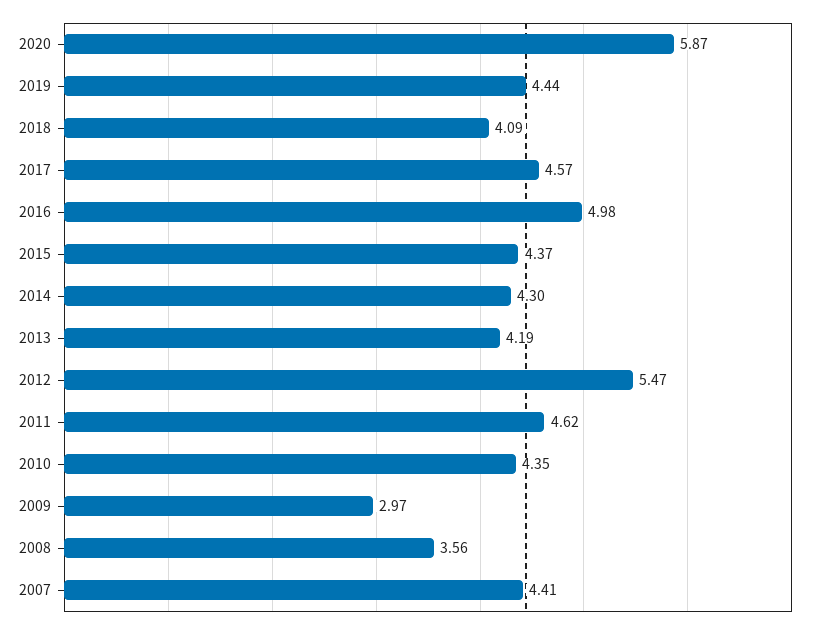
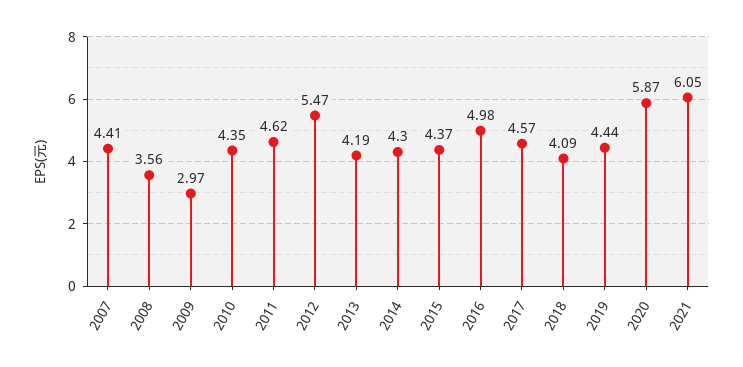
2021: none -> 6.05

